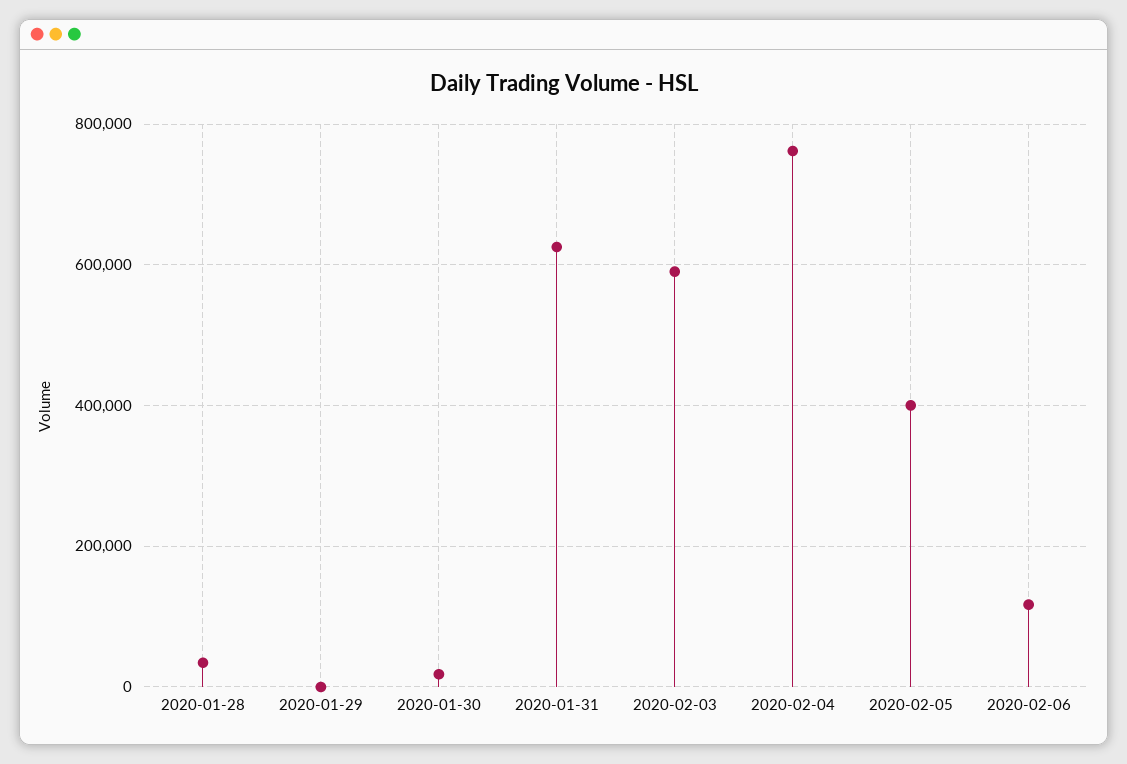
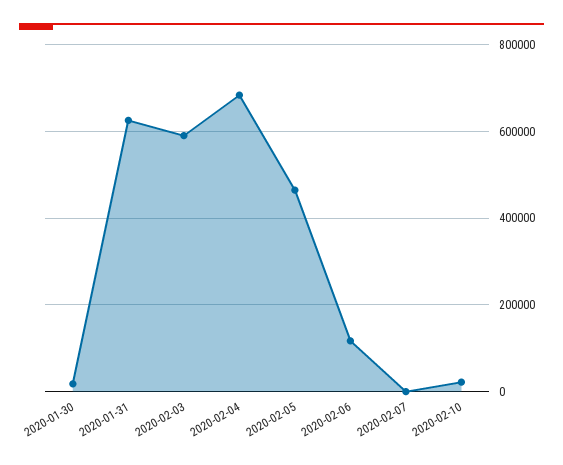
2020-01-28: 40000 -> none
2020-01-29: 0 -> none
2020-02-04: 760000 -> 680000
2020-02-05: 400000 -> 460000
2020-02-07: none -> 0
2020-02-10: none -> 20000

